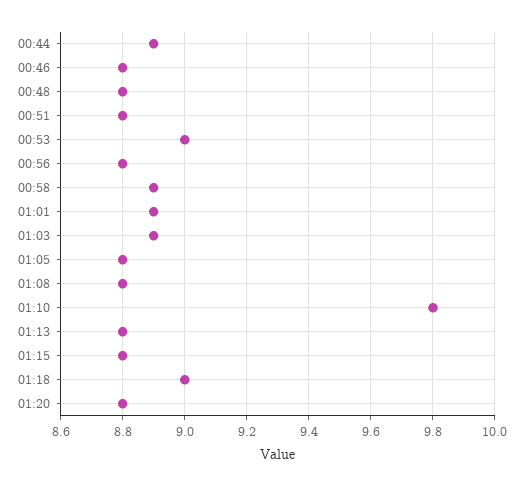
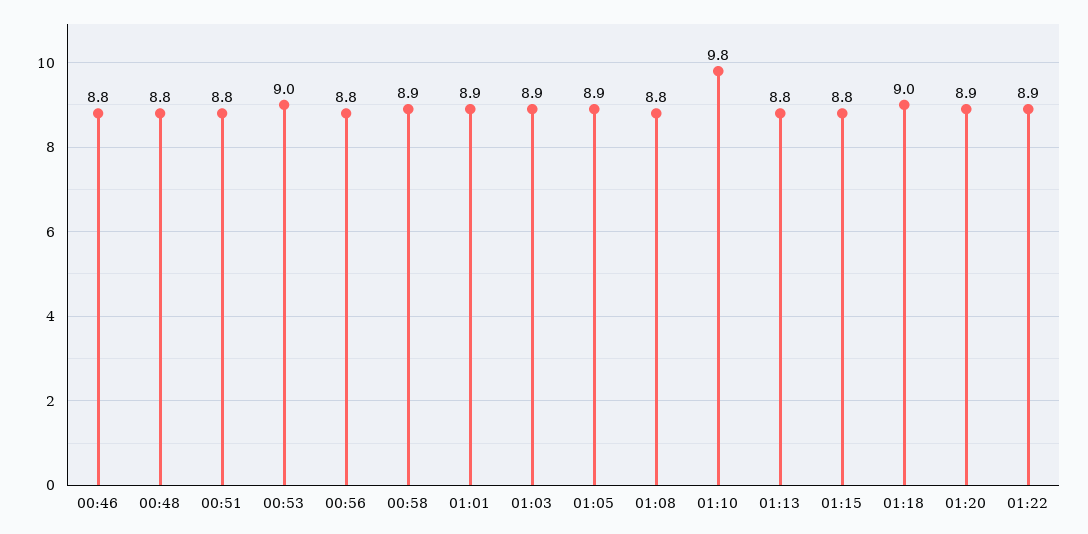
00:44: 8.9 -> none
01:05: 8.8 -> 8.9
01:20: 8.8 -> 8.9
01:22: none -> 8.9

